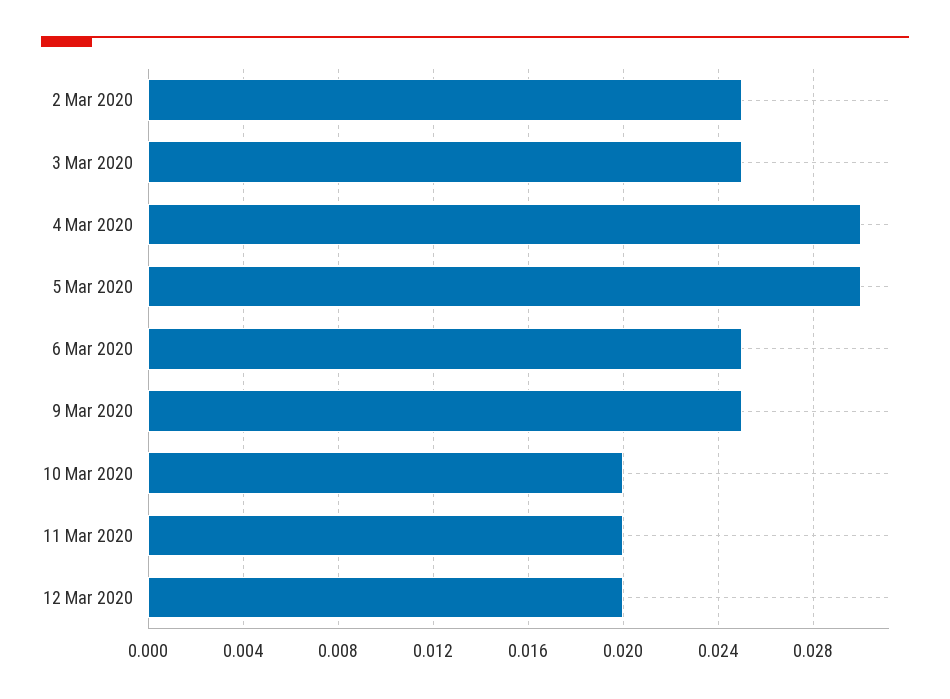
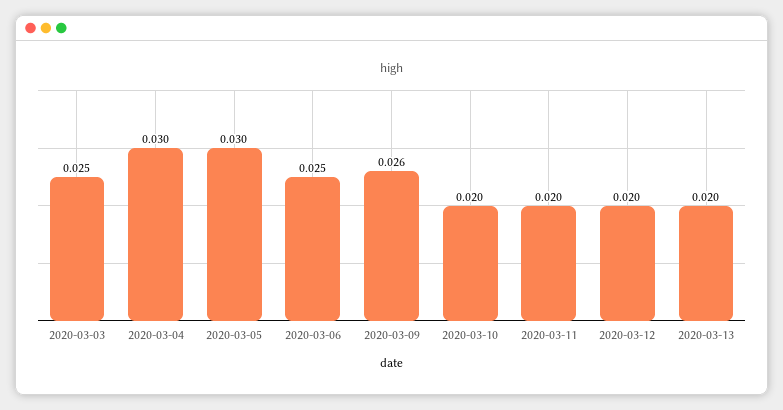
2 Mar 2020: 0.025 -> none
9 Mar 2020: 0.025 -> 0.026
2020-03-13: none -> 0.02

